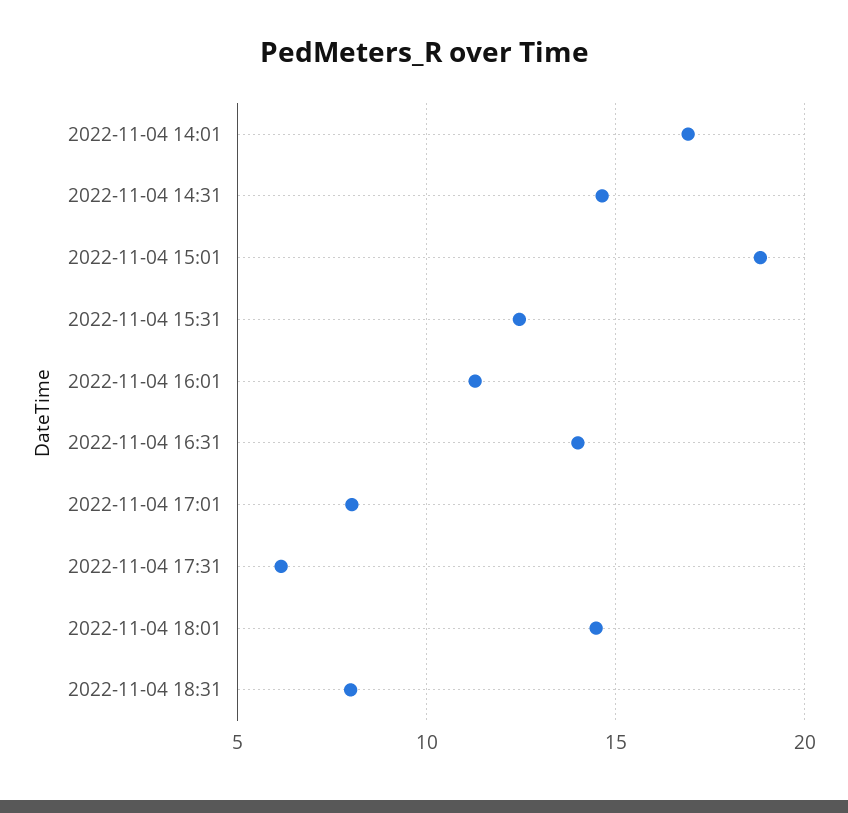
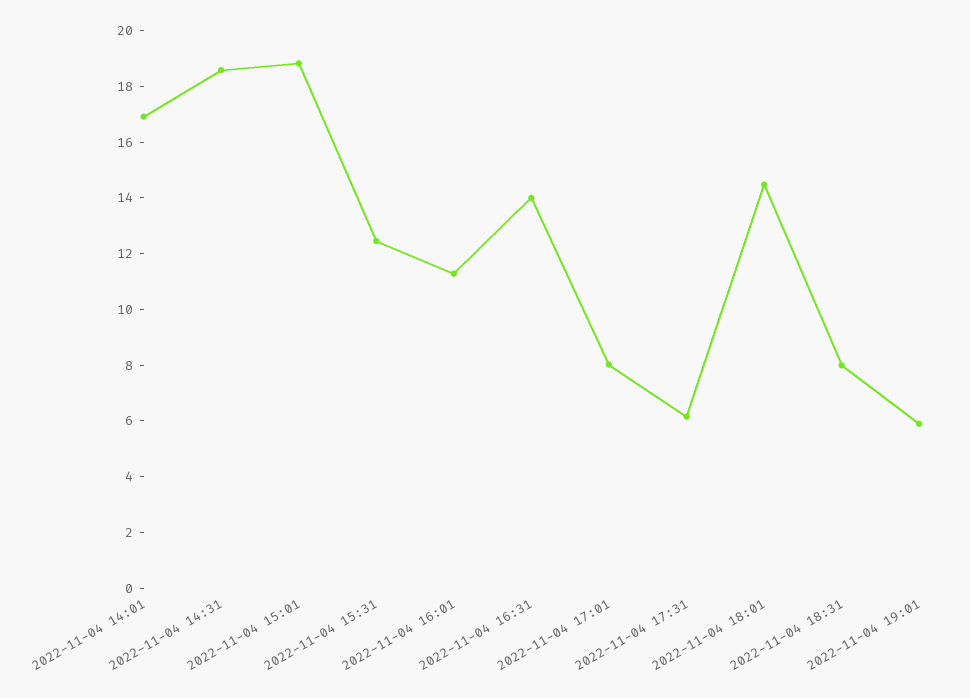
2022-11-04 14:31: 14.5 -> 18.5
2022-11-04 19:01: none -> 6

